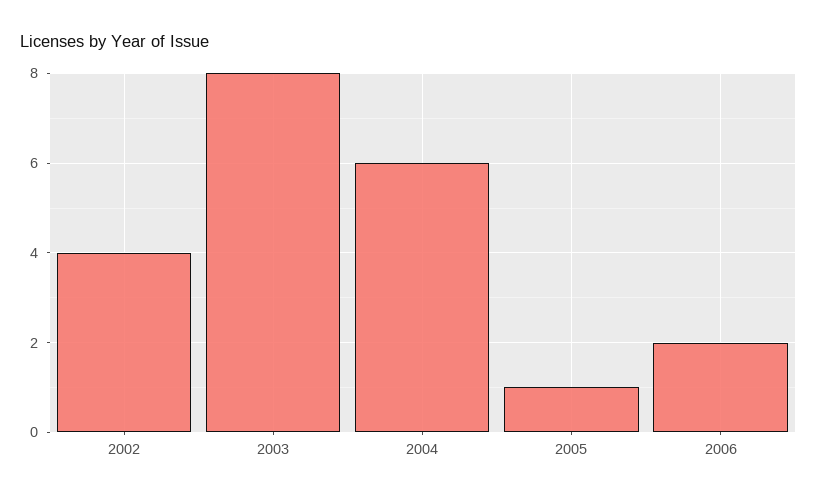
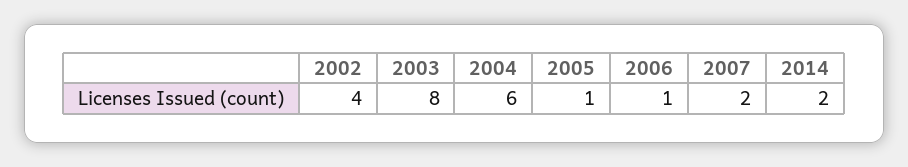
2006: 2 -> 1
2007: none -> 2
2014: none -> 2

